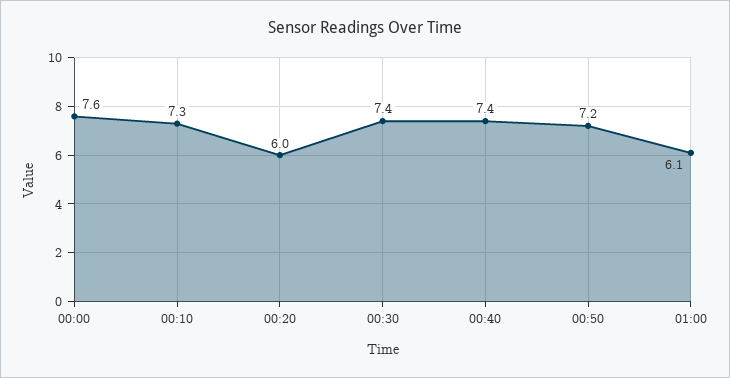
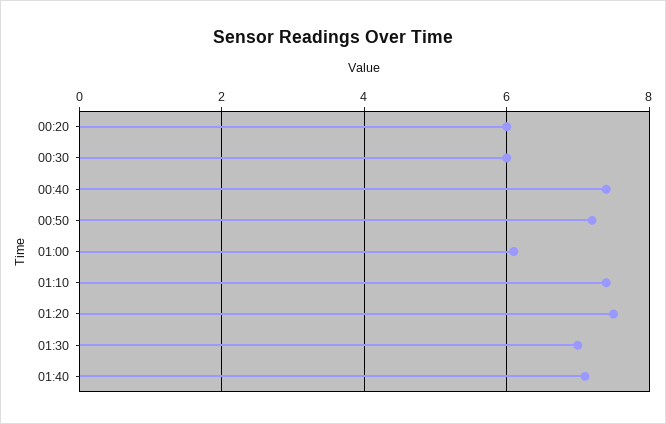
00:00: 7.6 -> none
00:10: 7.3 -> none
00:30: 7.4 -> 6
01:10: none -> 7.5
01:20: none -> 7.5
01:30: none -> 7
01:40: none -> 7

